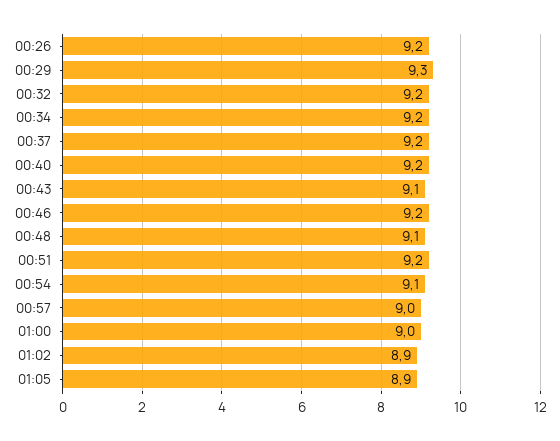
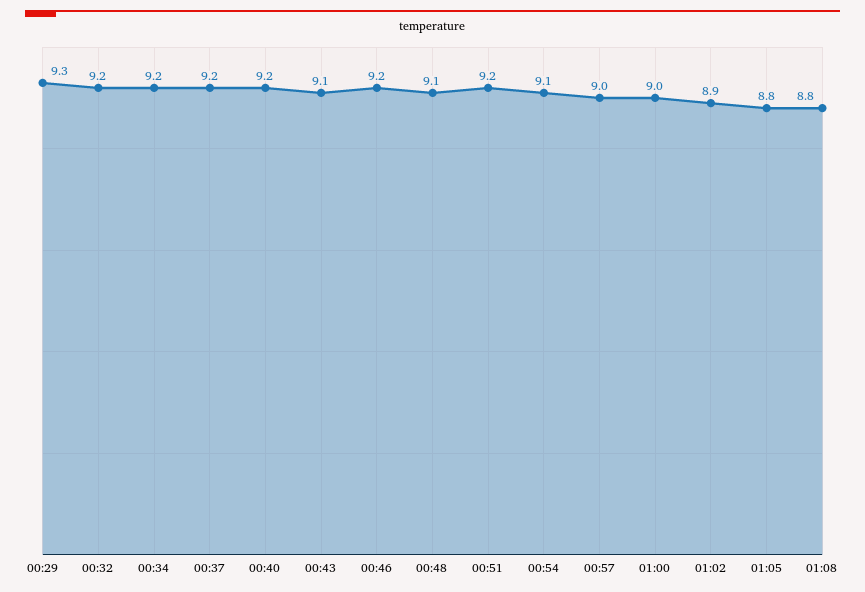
00:26: 9.2 -> none
01:05: 8.9 -> 8.8
01:08: none -> 8.8

